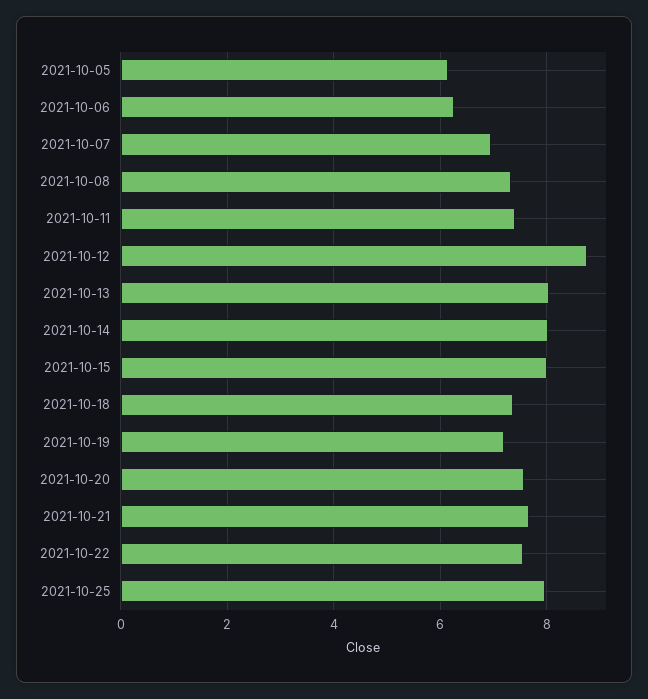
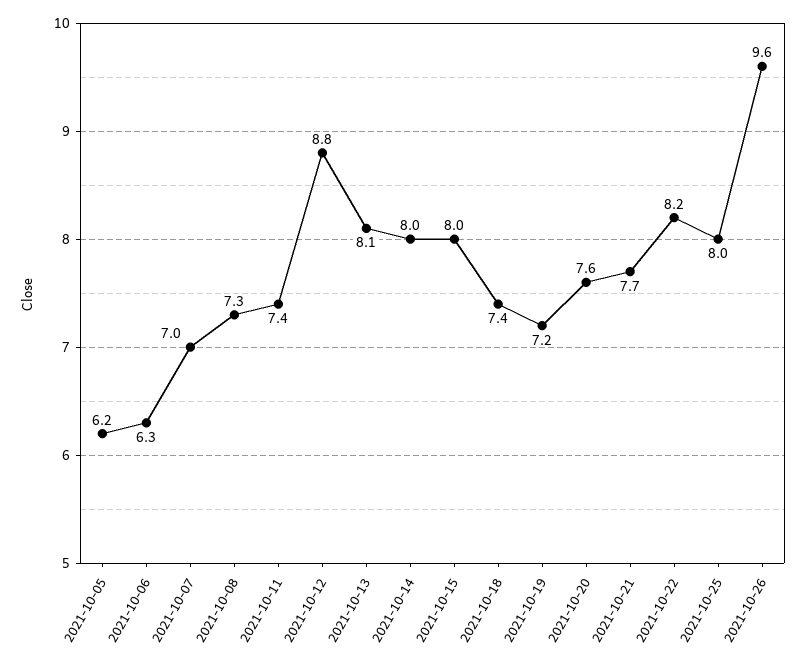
2021-10-22: 7.6 -> 8.2
2021-10-26: none -> 9.6

